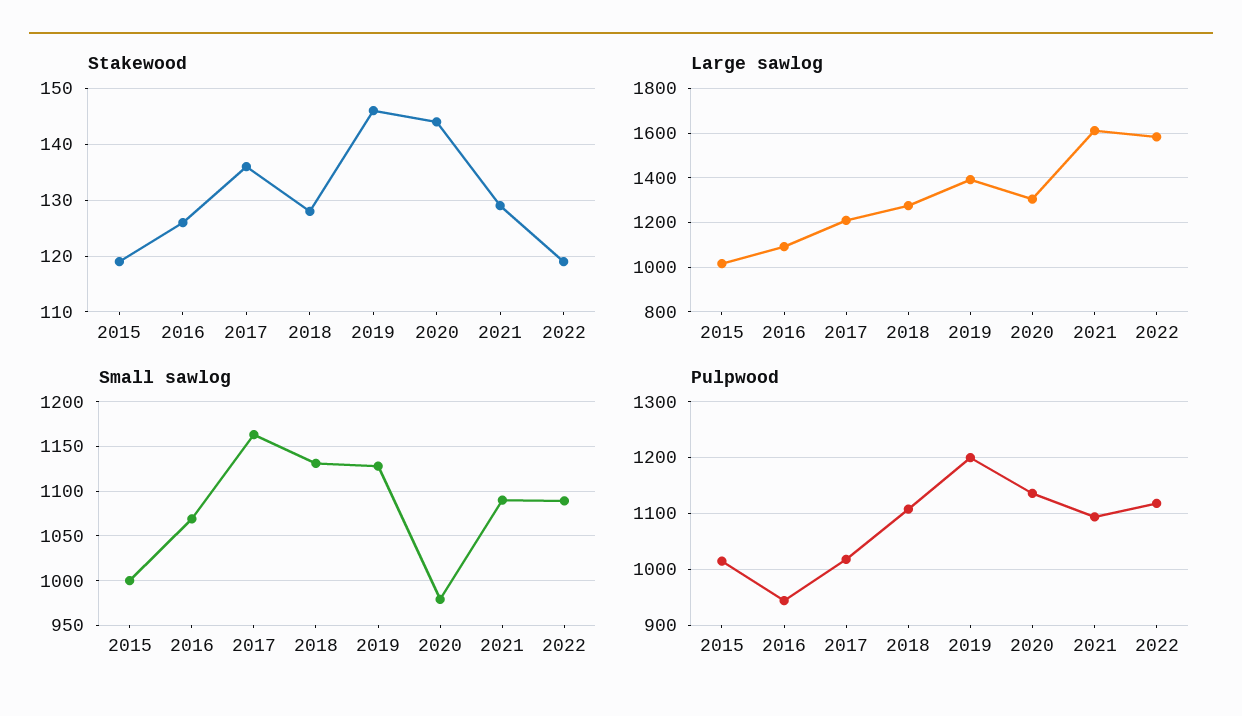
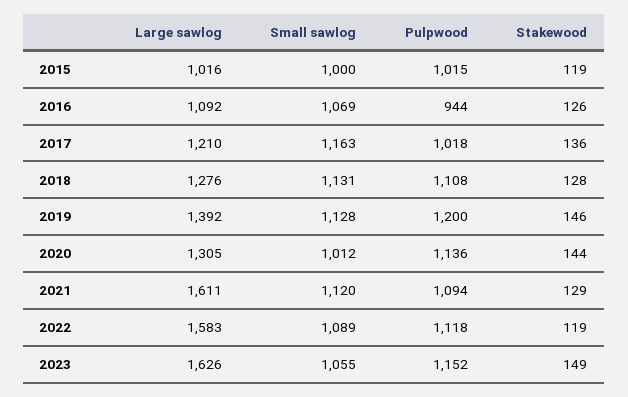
Small sawlog, 2020: 980 -> 1012
Small sawlog, 2021: 1090 -> 1120
Large sawlog, 2023: none -> 1626
Small sawlog, 2023: none -> 1055
Pulpwood, 2023: none -> 1152
Stakewood, 2023: none -> 149

